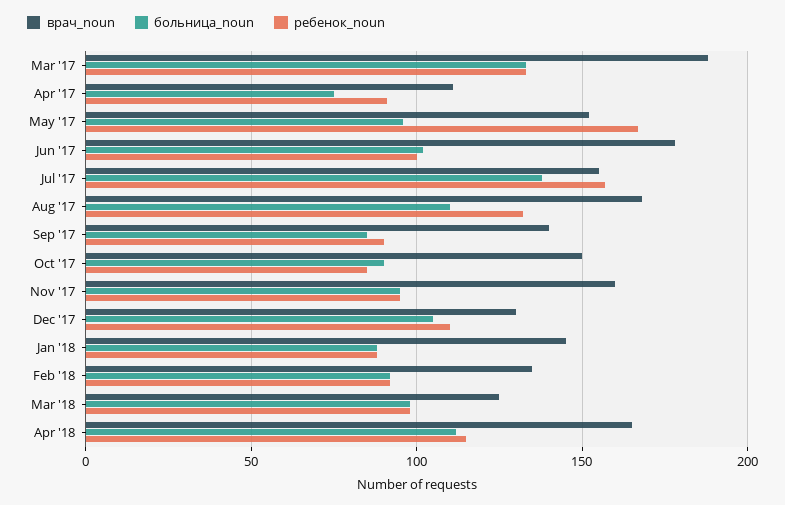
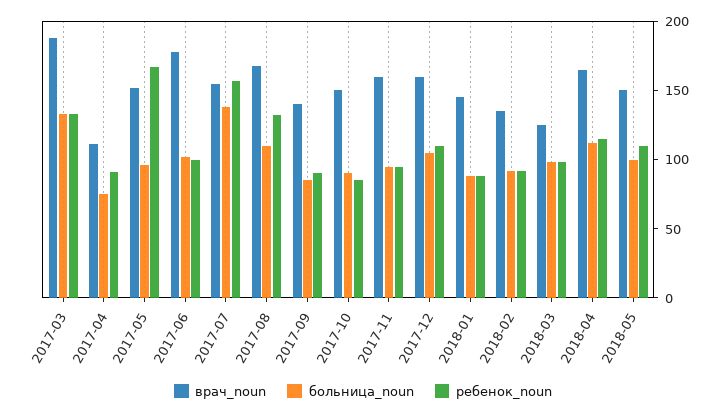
врач_noun, Dec '17: 130 -> 160
врач_noun, 2018-05: none -> 150
больница_noun, 2018-05: none -> 100
ребенок_noun, 2018-05: none -> 110

